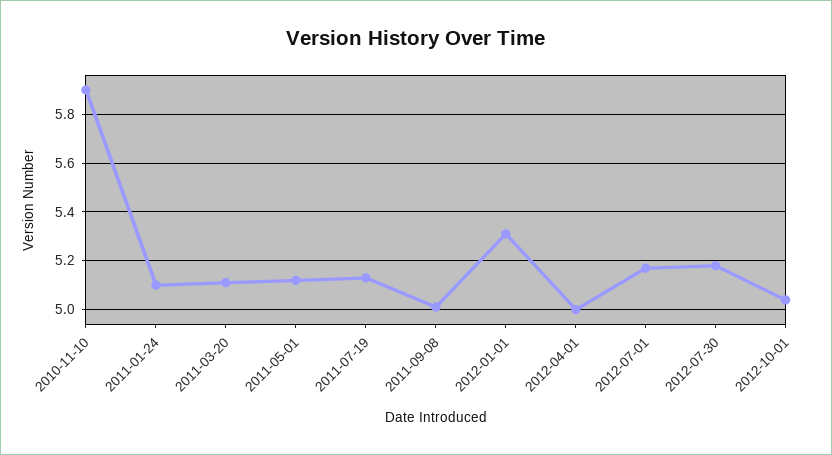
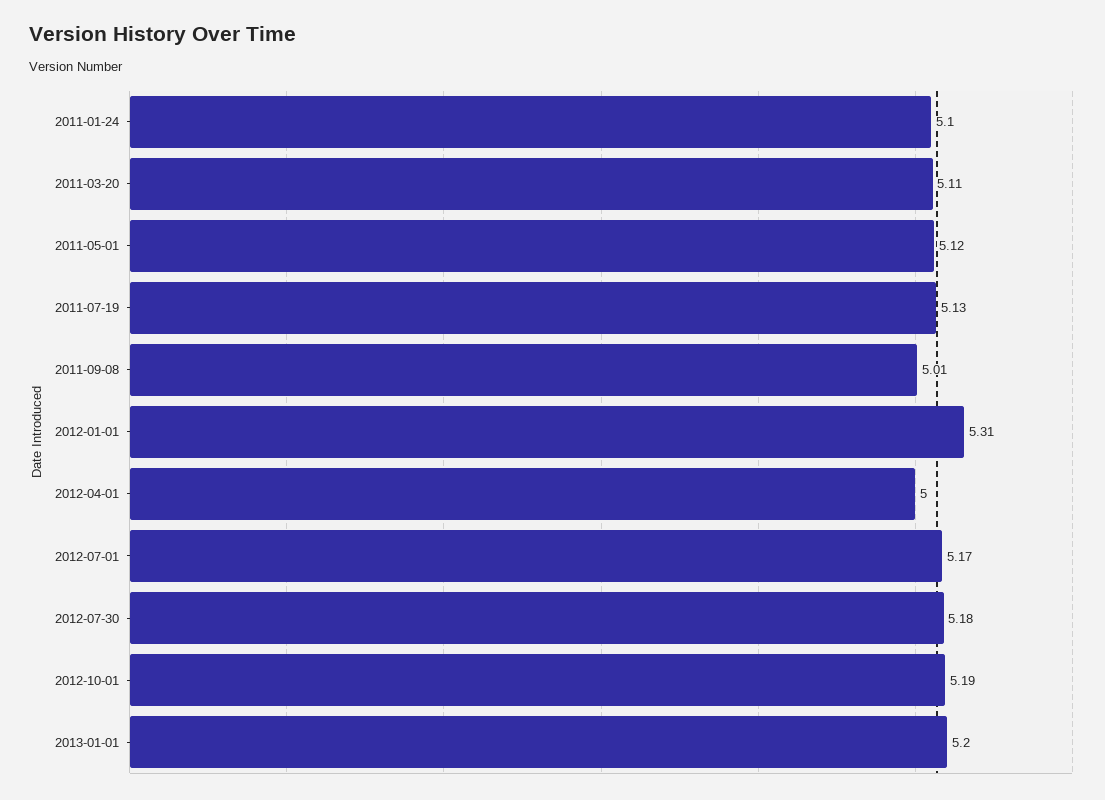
2010-11-10: 5.9 -> none
2012-10-01: 5.05 -> 5.19
2013-01-01: none -> 5.2

